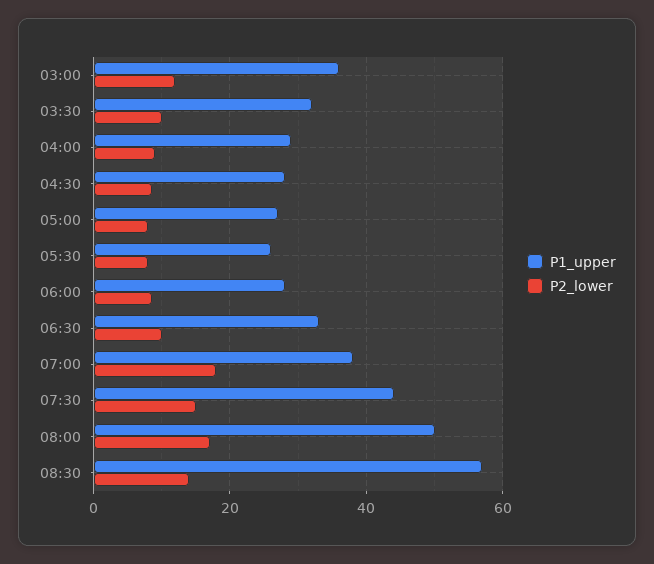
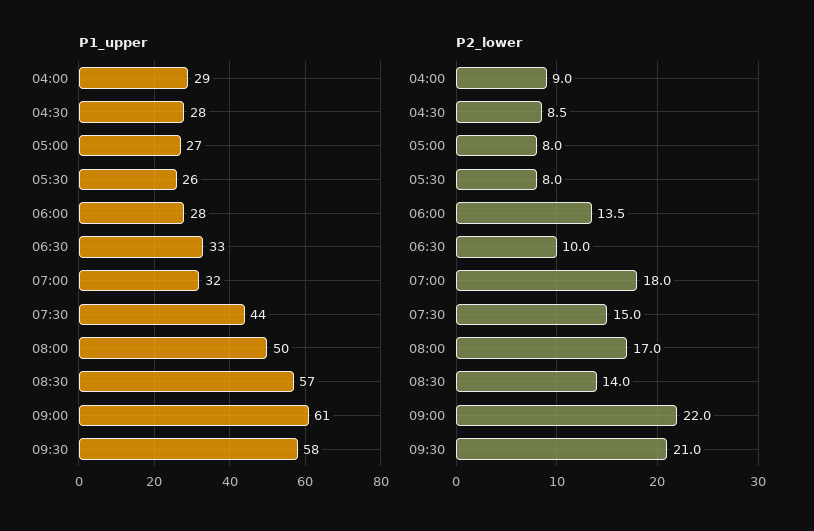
P1_upper, 03:00: 36 -> none
P2_lower, 03:00: 12 -> none
P1_upper, 03:30: 32 -> none
P2_lower, 03:30: 10 -> none
P2_lower, 06:00: 8 -> 13.5
P1_upper, 07:00: 38 -> 32
P1_upper, 09:00: none -> 61
P1_upper, 09:30: none -> 58
P2_lower, 09:00: none -> 22
P2_lower, 09:30: none -> 21

